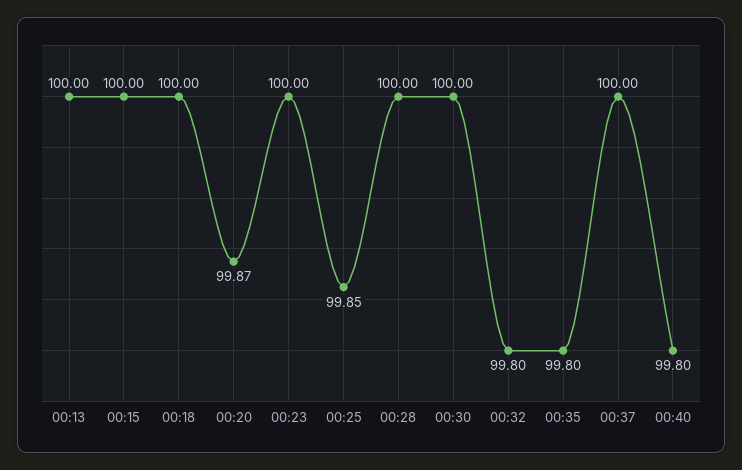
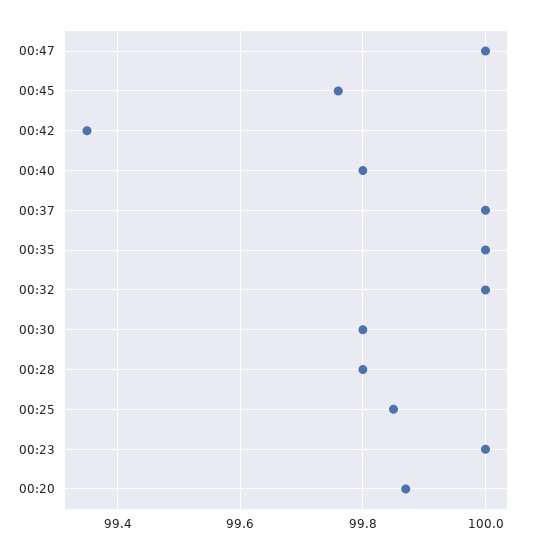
00:13: 100 -> none
00:15: 100 -> none
00:18: 100 -> none
00:28: 100 -> 99.8
00:30: 100 -> 99.8
00:32: 99.8 -> 100
00:35: 99.8 -> 100
00:47: none -> 100
00:45: none -> 99.75
00:42: none -> 99.35

